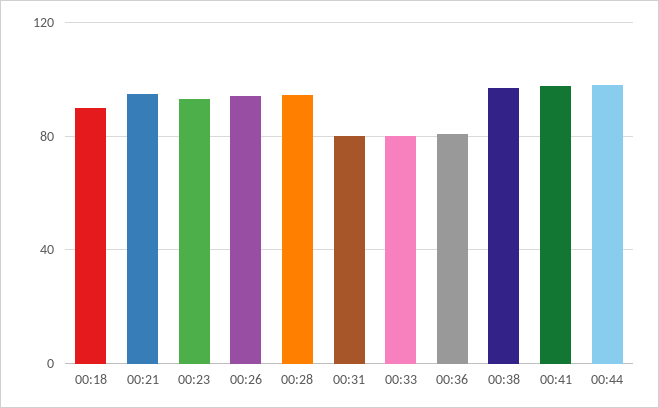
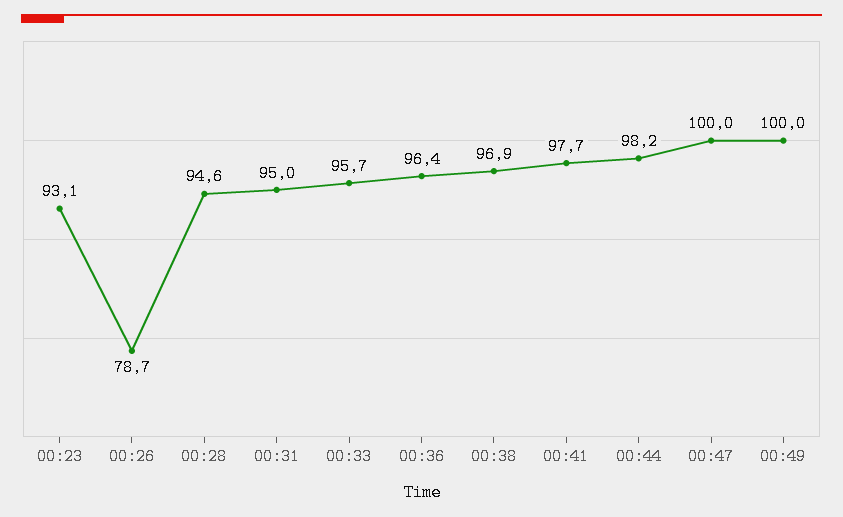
00:18: 90 -> none
00:21: 95 -> none
00:26: 95 -> 78.7
00:31: 80 -> 95
00:33: 80 -> 95.7
00:36: 80 -> 96.4
00:47: none -> 100
00:49: none -> 100

